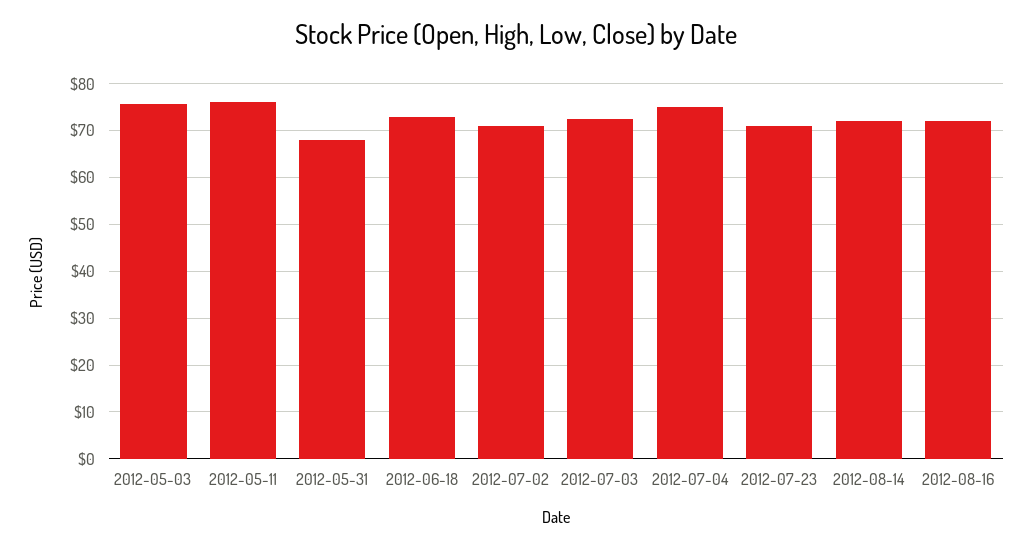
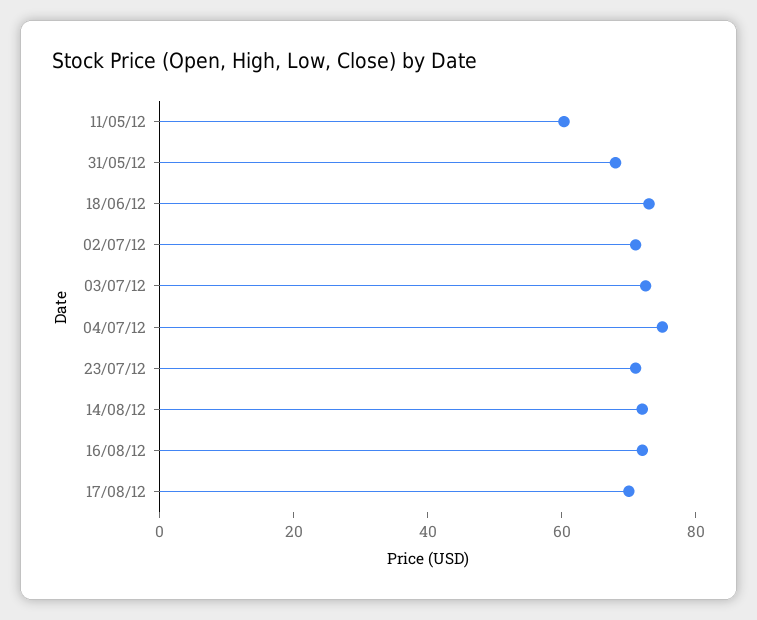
2012-05-03: 76 -> none
2012-05-11: 76 -> 60
17/08/12: none -> 70

